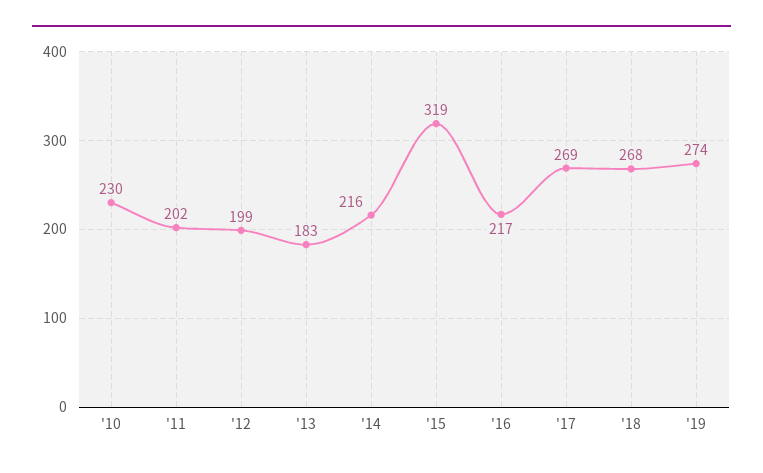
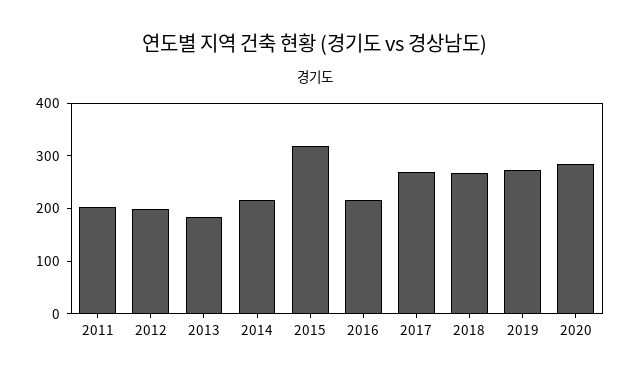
'10: 230 -> none
2020: none -> 280

